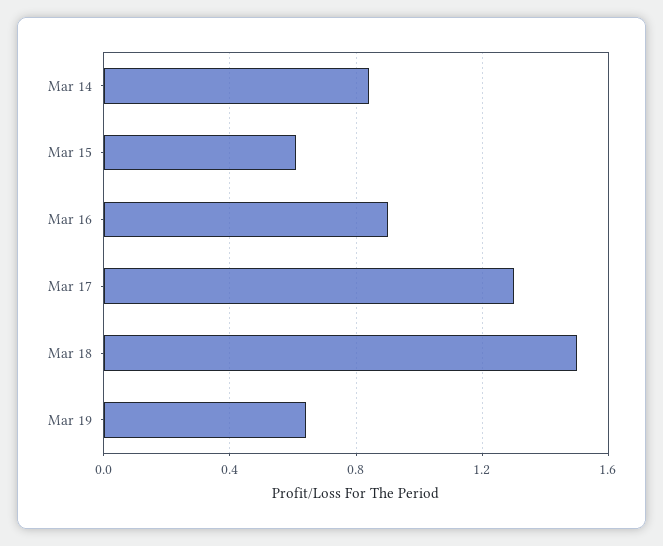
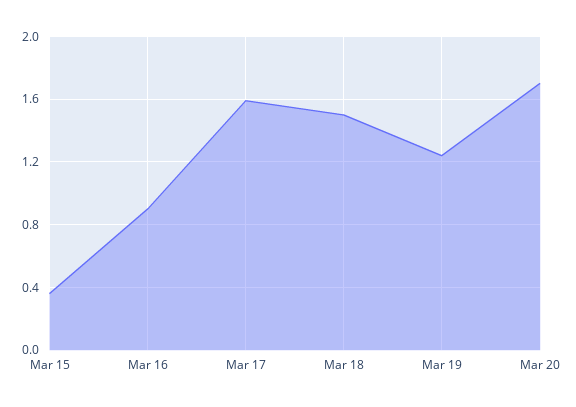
Mar 14: 0.85 -> none
Mar 15: 0.6 -> 0.35
Mar 17: 1.3 -> 1.6
Mar 19: 0.65 -> 1.25
Mar 20: none -> 1.7

